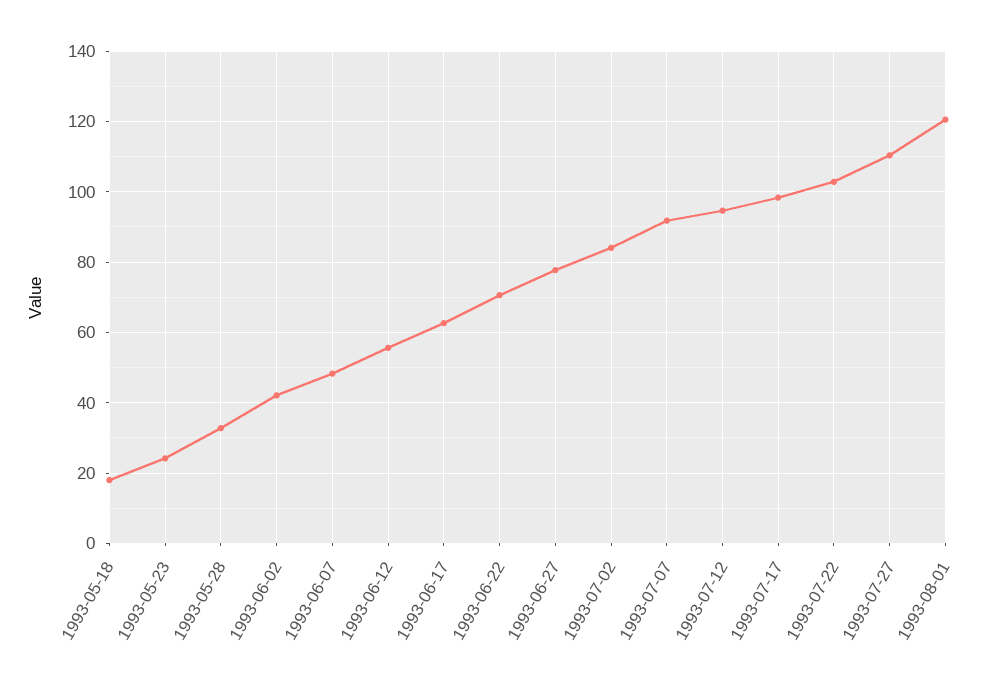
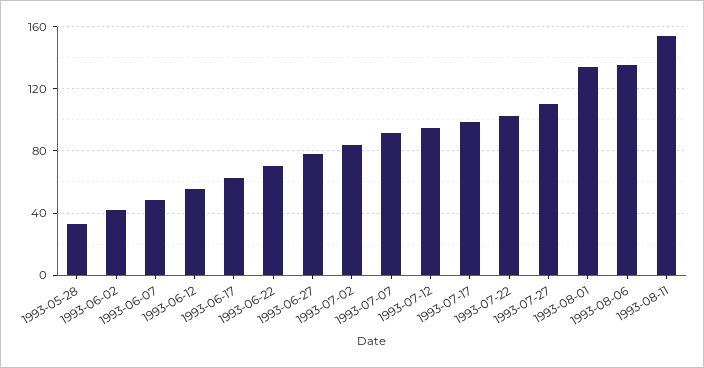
1993-05-18: 18 -> none
1993-05-23: 24 -> none
1993-08-01: 120 -> 135
1993-08-06: none -> 135
1993-08-11: none -> 155

